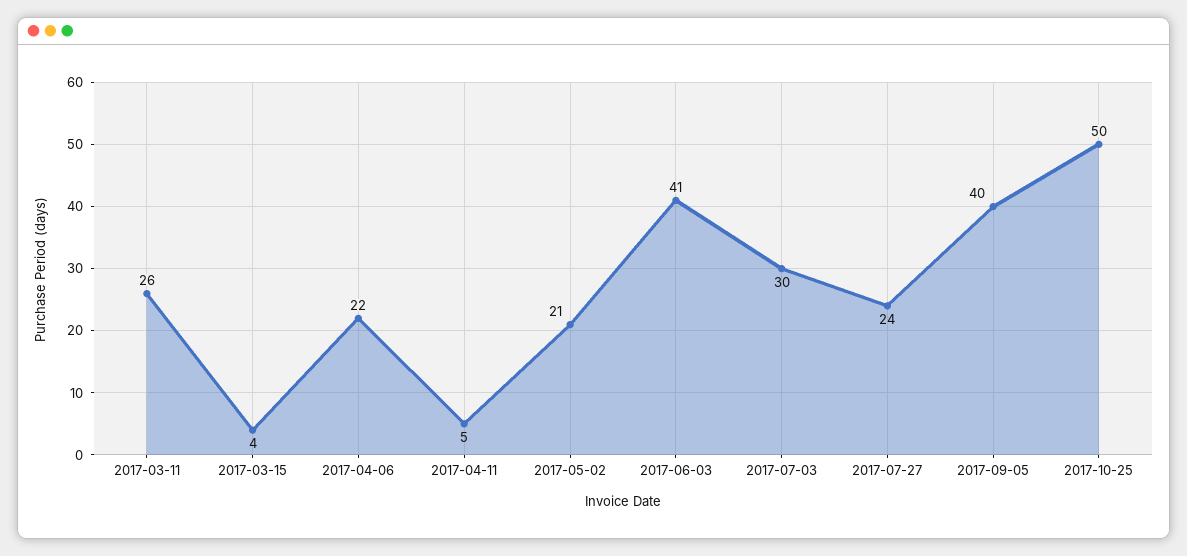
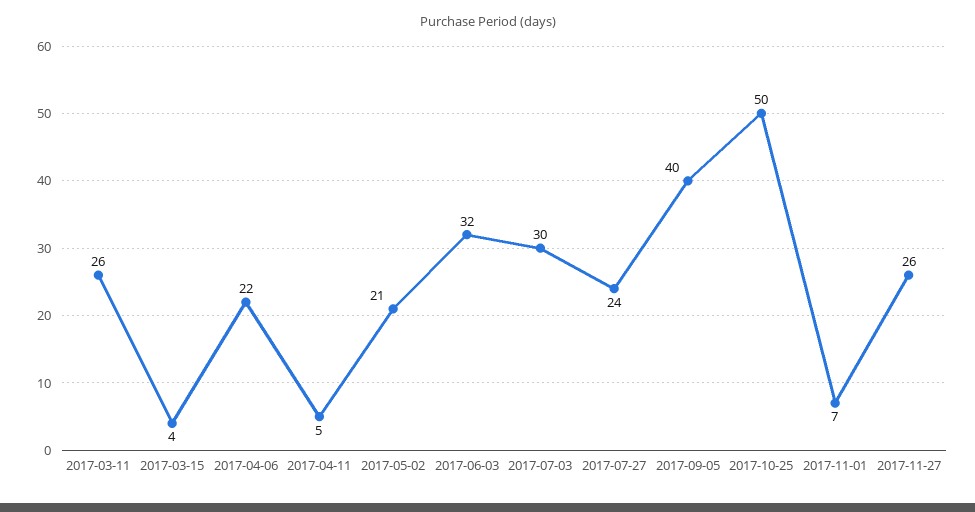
2017-06-03: 41 -> 32
2017-11-01: none -> 7
2017-11-27: none -> 26

